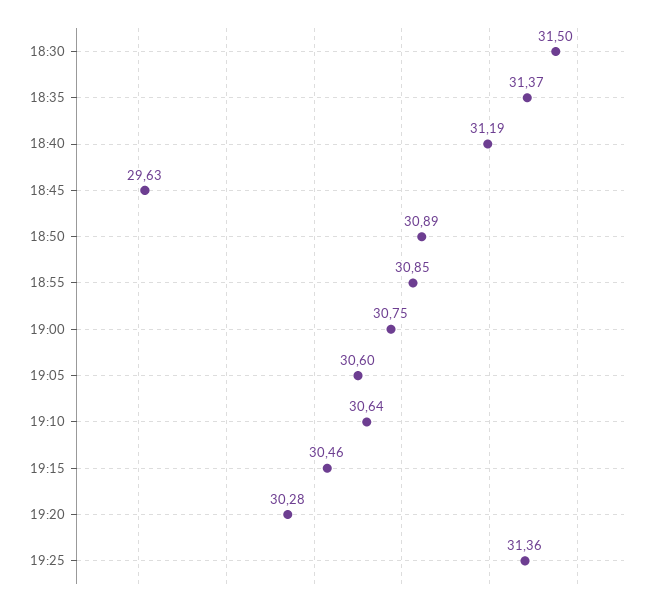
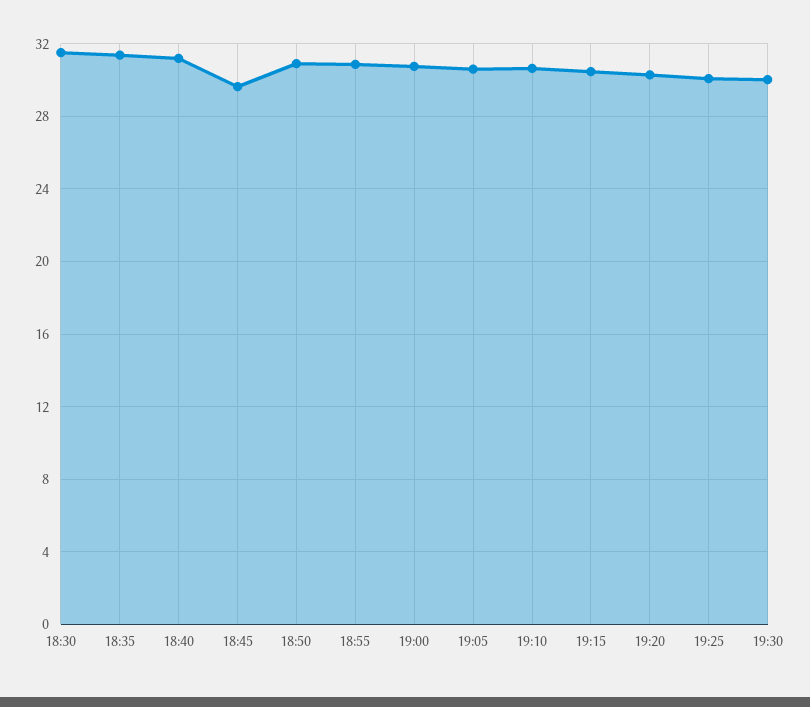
19:25: 31.36 -> 30
19:30: none -> 30

